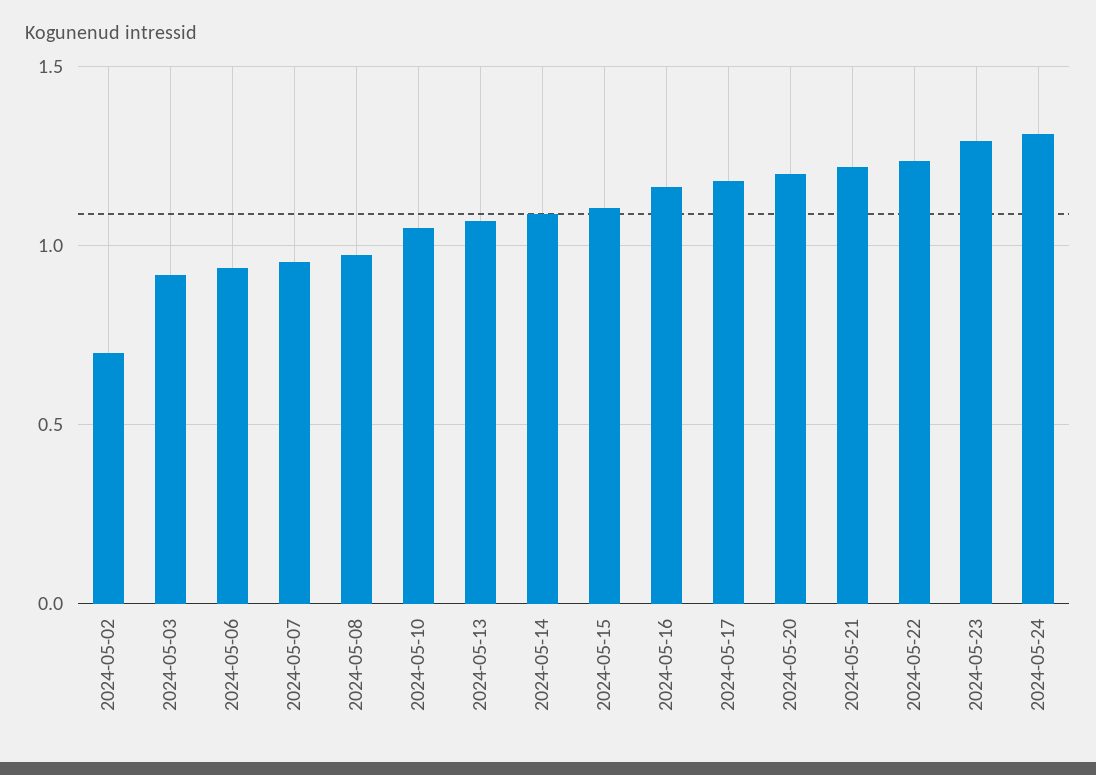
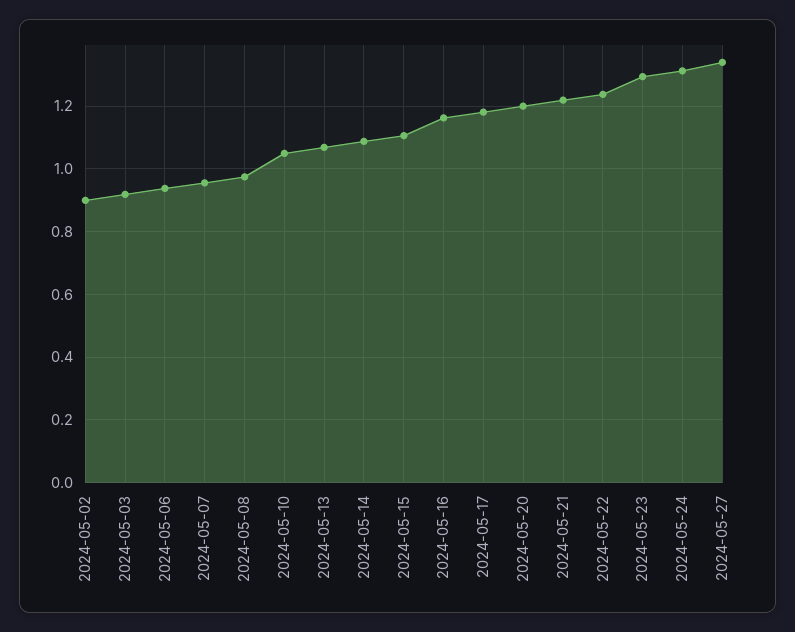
2024-05-02: 0.7 -> 0.9
2024-05-27: none -> 1.34

